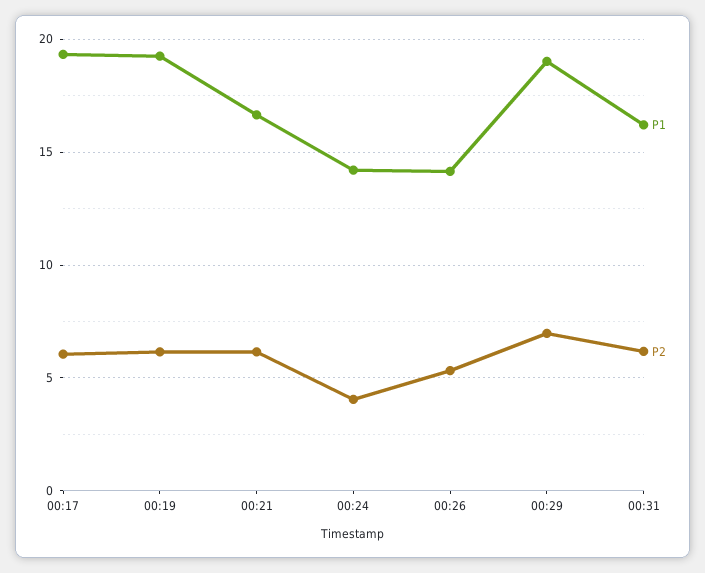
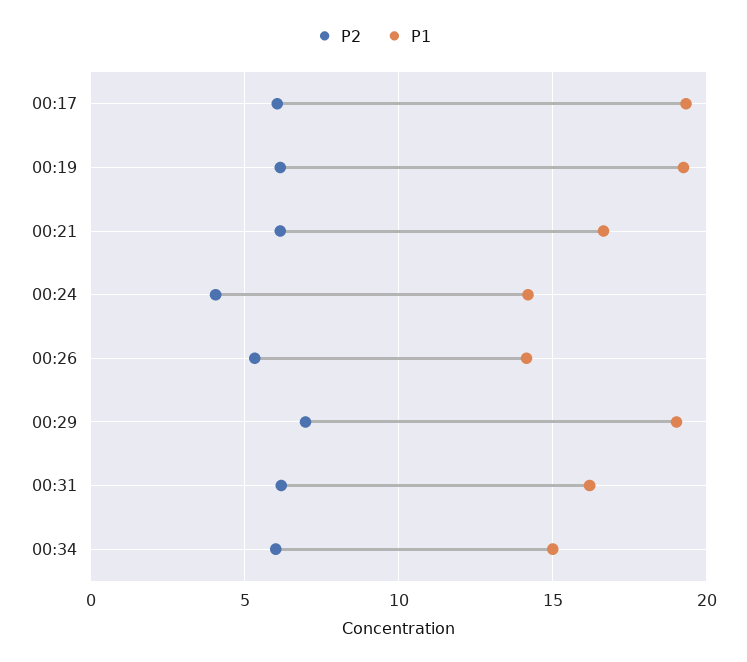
P2, 00:34: none -> 6
P1, 00:34: none -> 15

